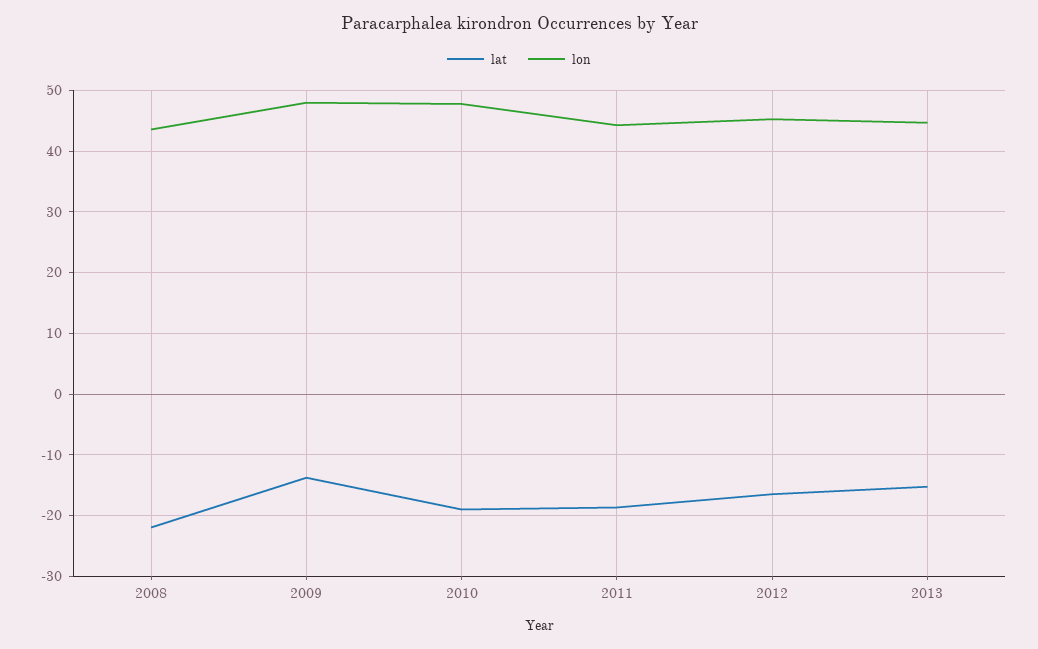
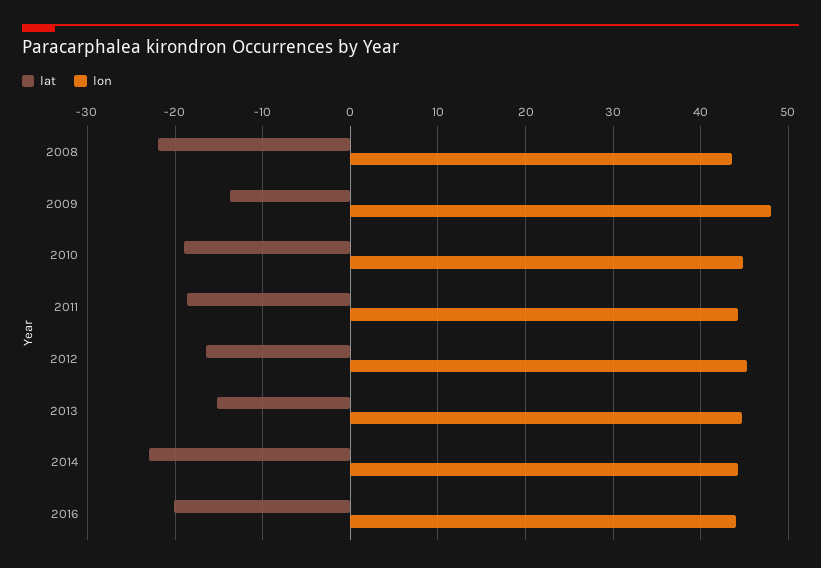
lon, 2010: 48 -> 45
lat, 2014: none -> -23
lon, 2014: none -> 44
lat, 2016: none -> -20
lon, 2016: none -> 44

